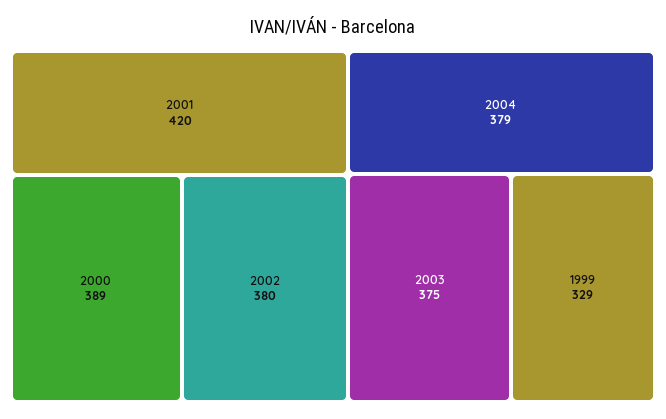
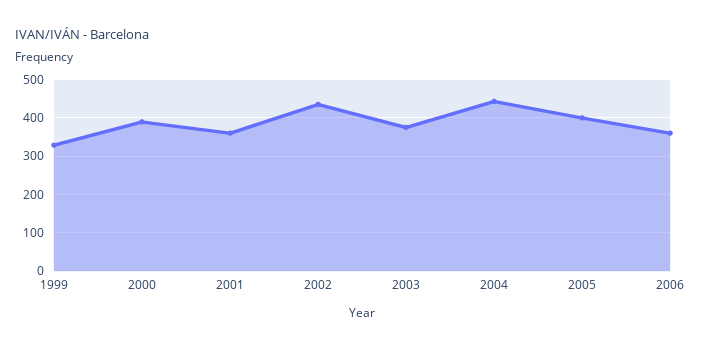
2001: 420 -> 360
2002: 380 -> 440
2004: 379 -> 440
2005: none -> 400
2006: none -> 360

